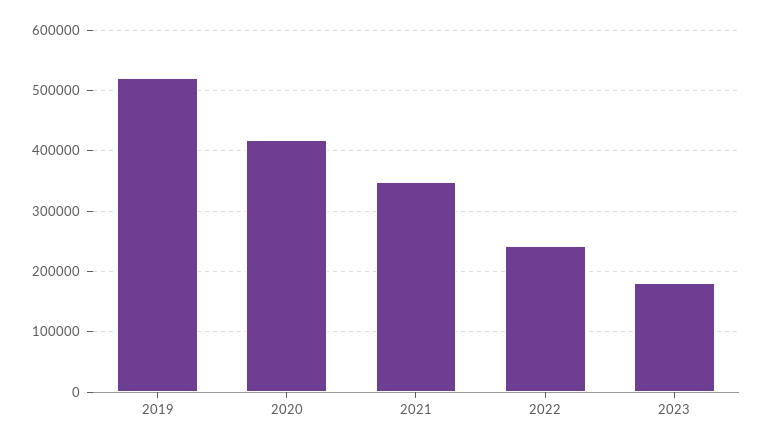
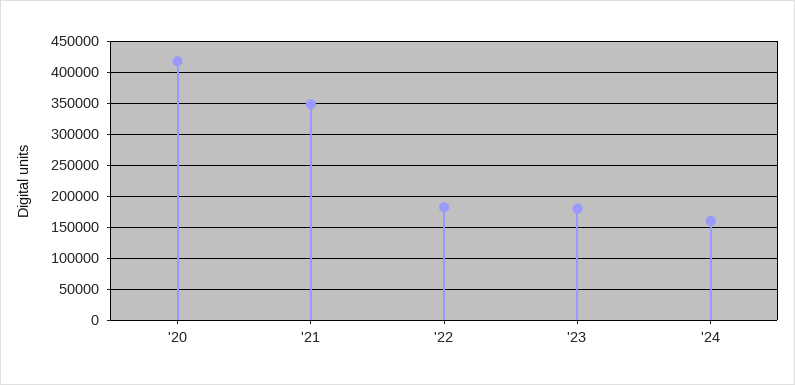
2019: 520000 -> none
2022: 240000 -> 180000
'24: none -> 160000

